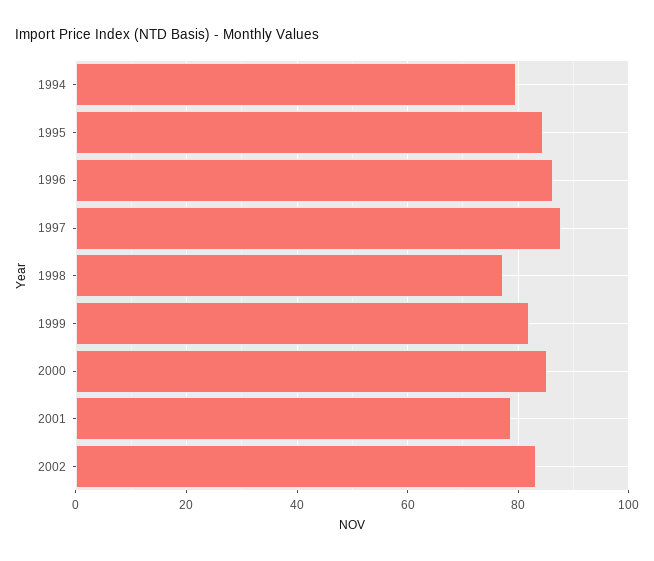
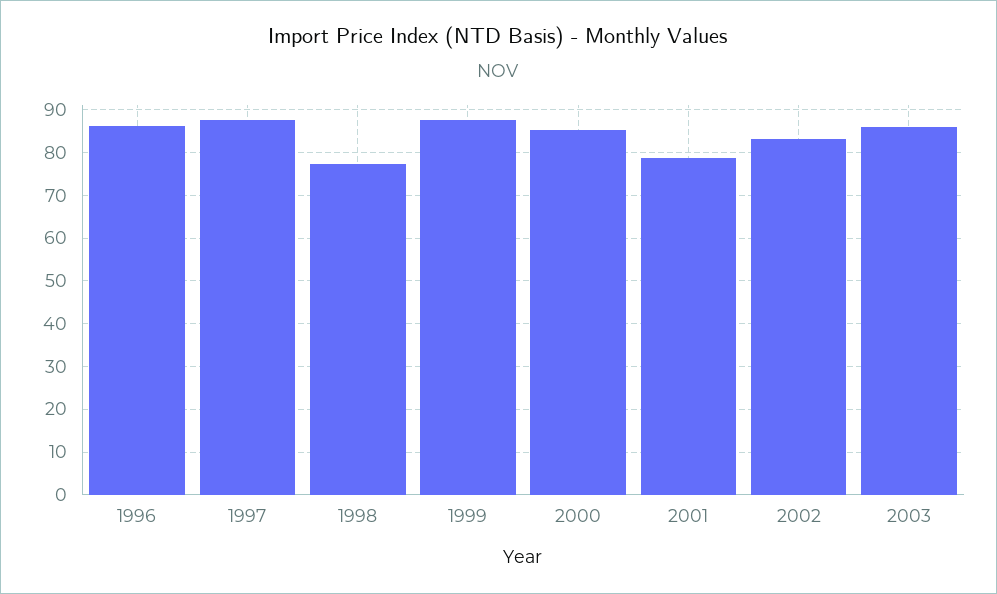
1994: 80 -> none
1995: 84 -> none
1999: 82 -> 88
2003: none -> 86

